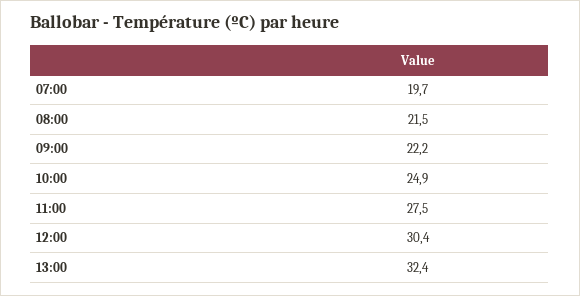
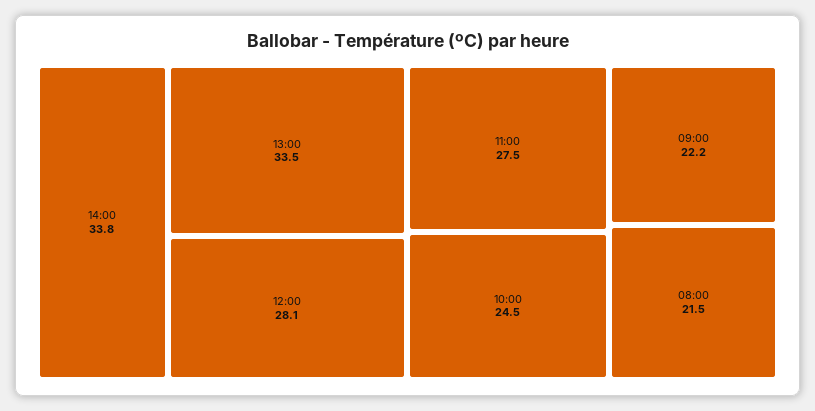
07:00: 19.7 -> none
10:00: 24.9 -> 24.5
12:00: 30.4 -> 28.1
13:00: 32.4 -> 33.5
14:00: none -> 33.8

